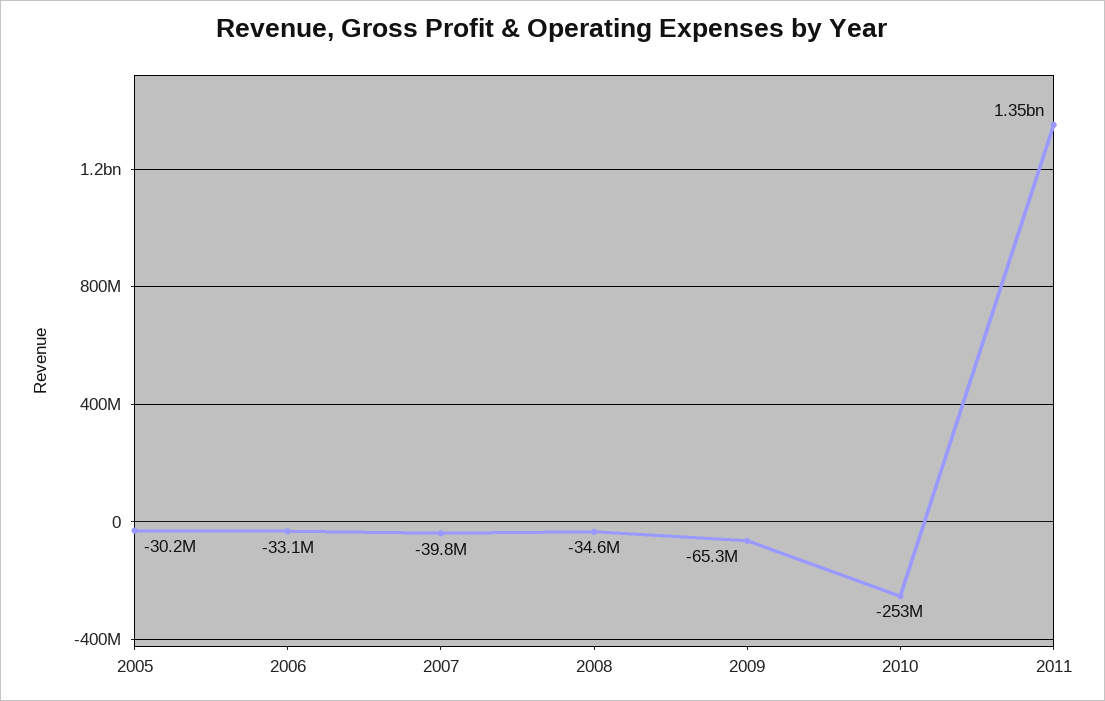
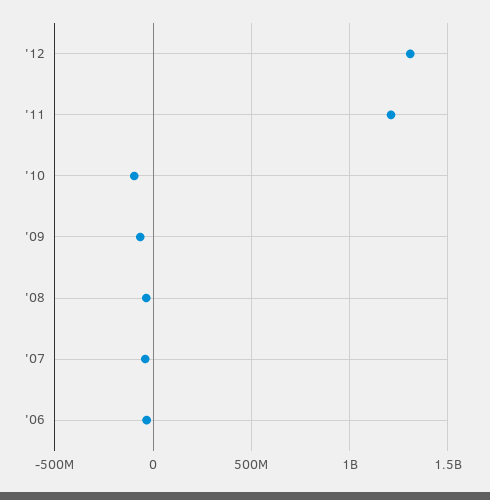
2005: -30200000 -> none
2010: -253000000 -> -100000000
2011: 1350000000 -> 1200000000
'12: none -> 1300000000

